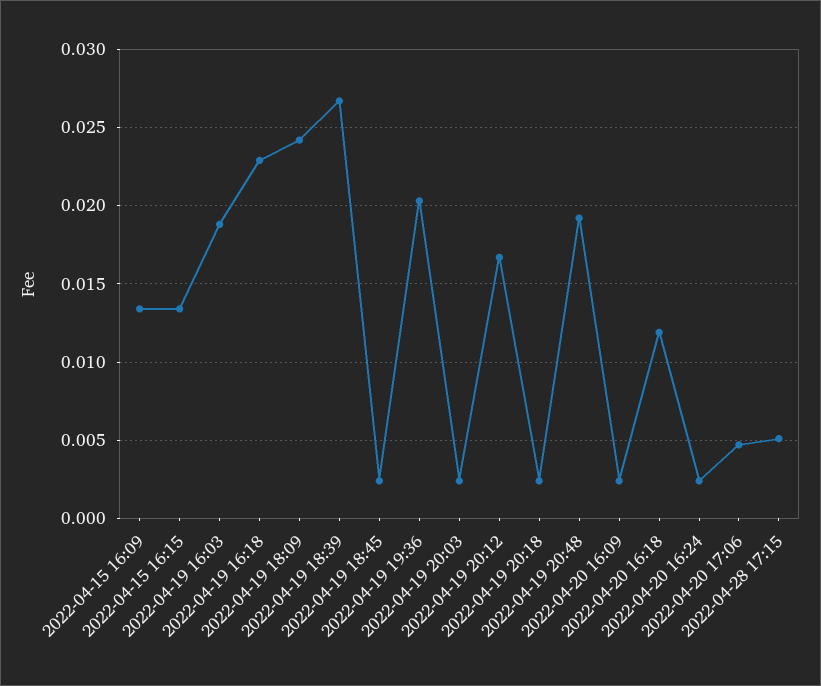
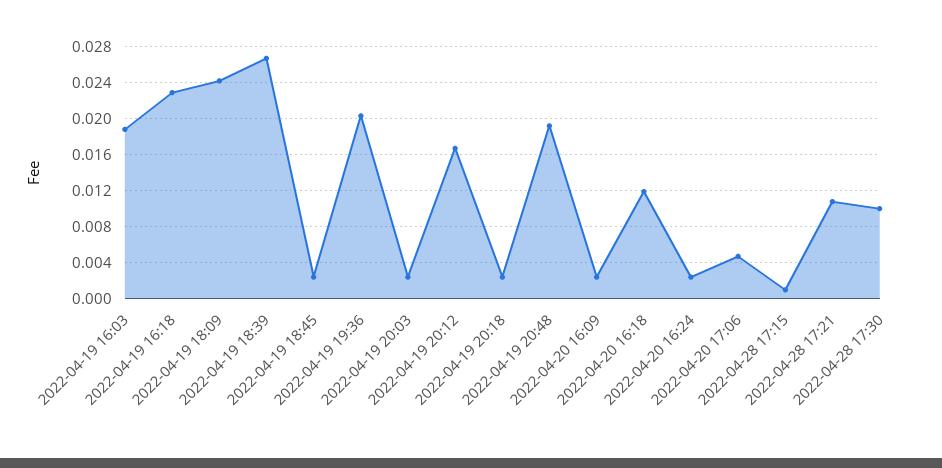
2022-04-15 16:09: 0.0135 -> none
2022-04-15 16:15: 0.0135 -> none
2022-04-28 17:15: 0.005 -> 0.001
2022-04-28 17:21: none -> 0.011
2022-04-28 17:30: none -> 0.01

